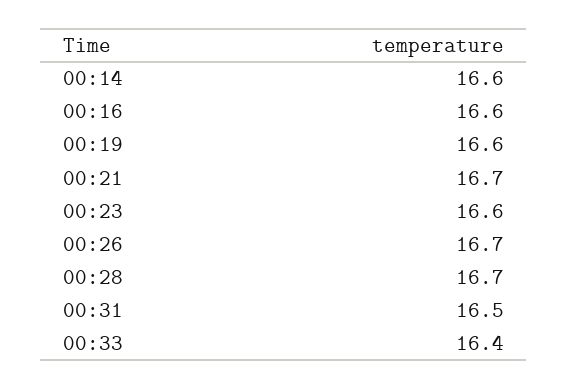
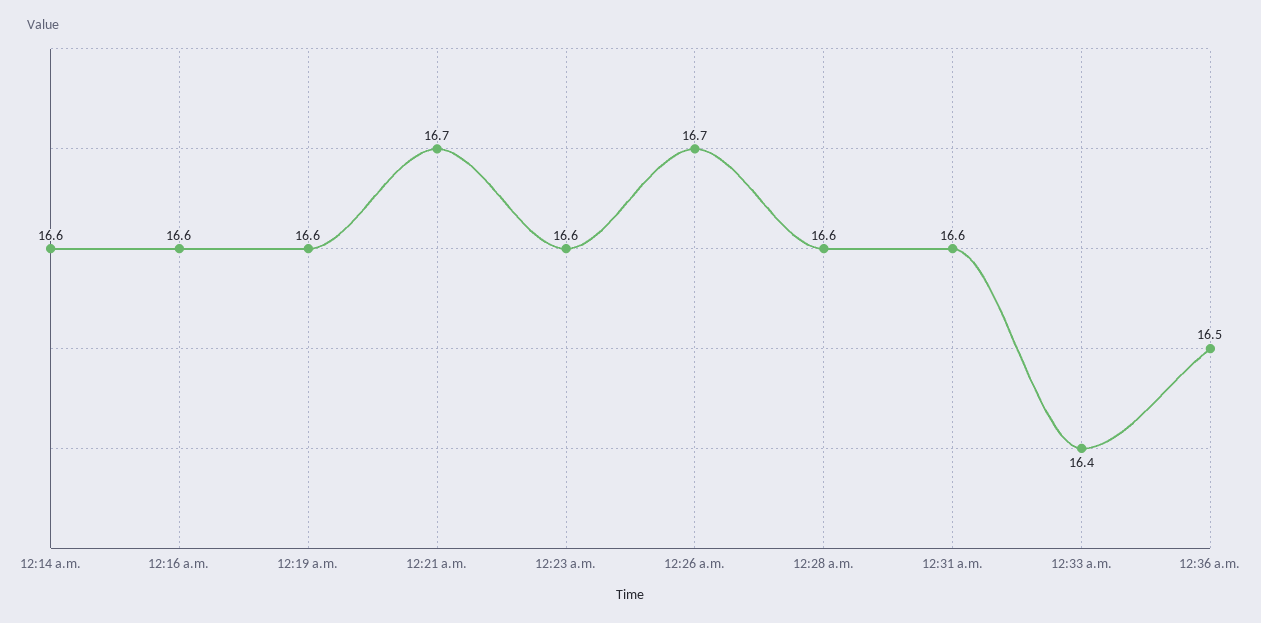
00:28: 16.7 -> 16.6
00:31: 16.5 -> 16.6
12:36 a.m.: none -> 16.5

